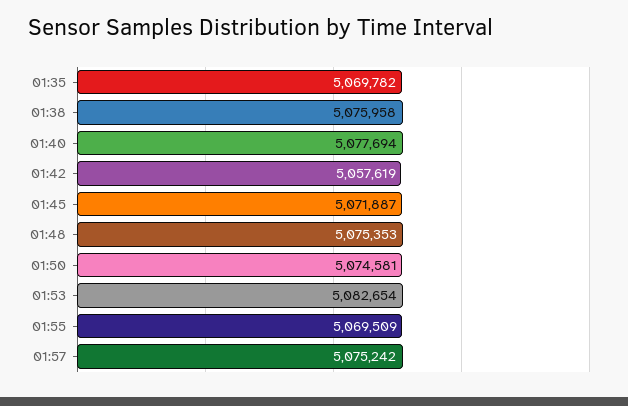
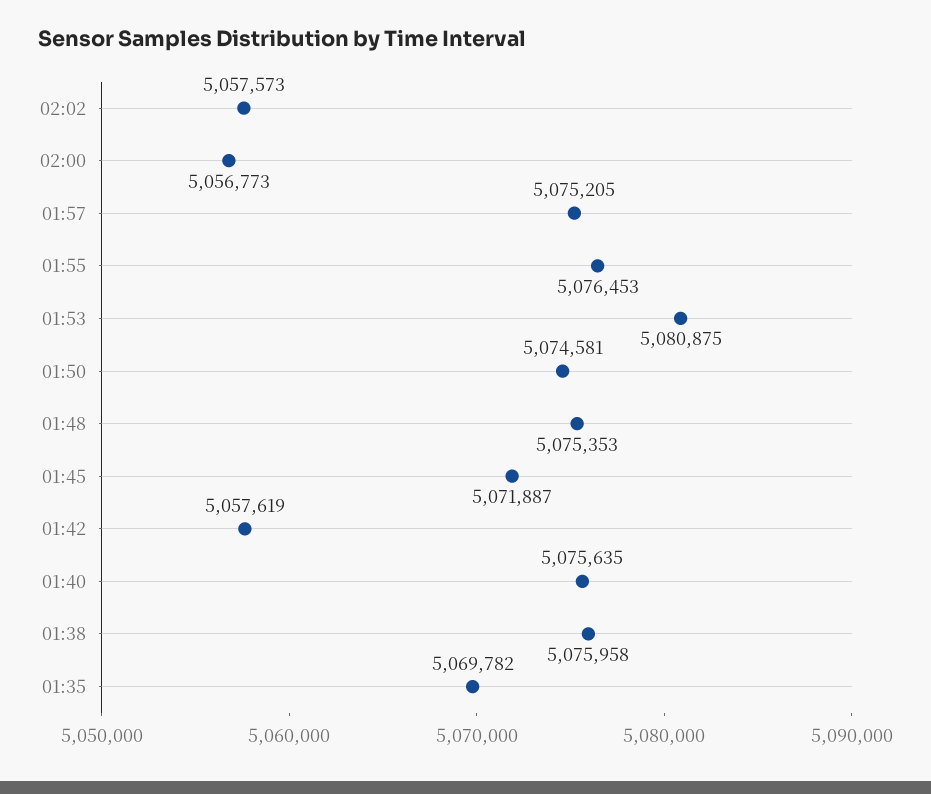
01:40: 5077694 -> 5075635
01:53: 5082654 -> 5080875
01:55: 5069509 -> 5076453
01:57: 5075242 -> 5075205
02:02: none -> 5057573
02:00: none -> 5056773

